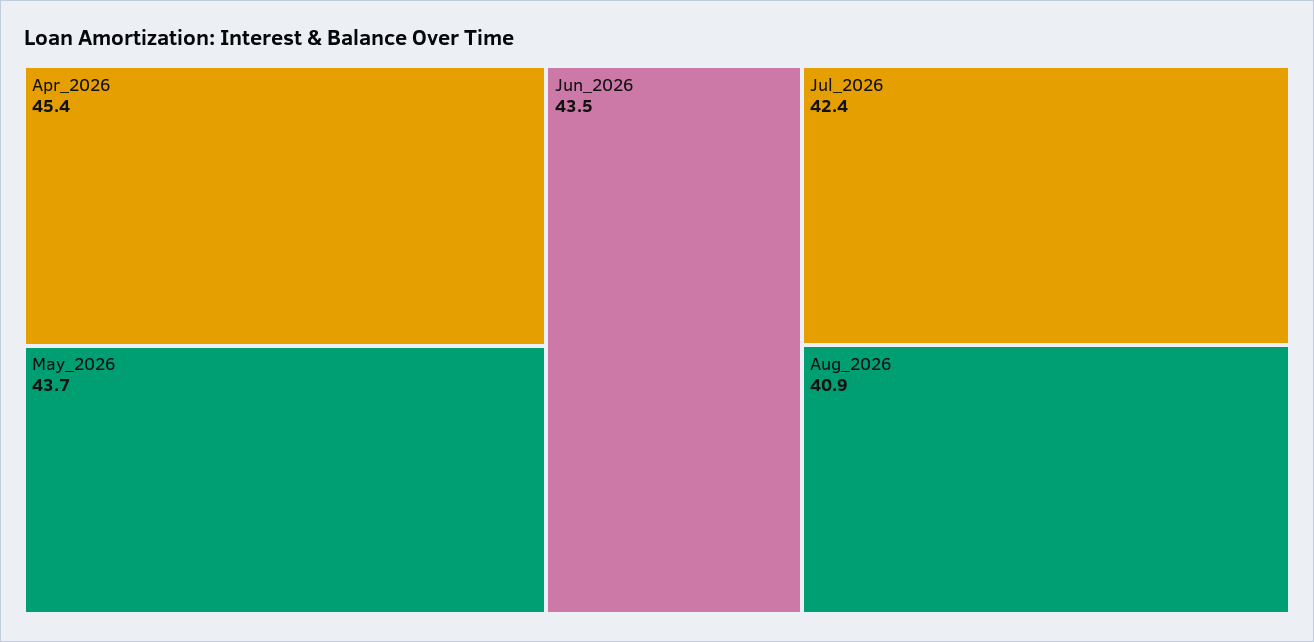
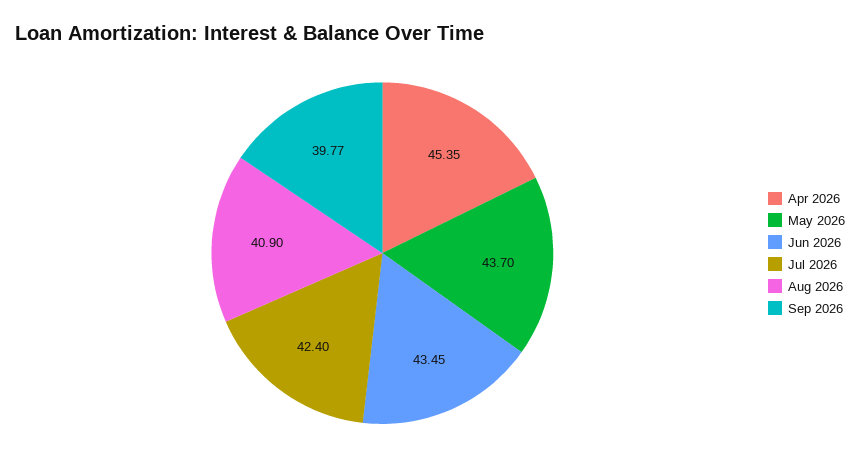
Sep 2026: none -> 39.77

